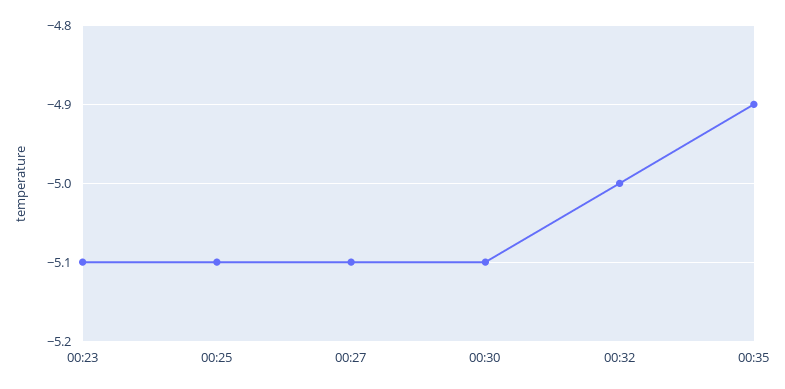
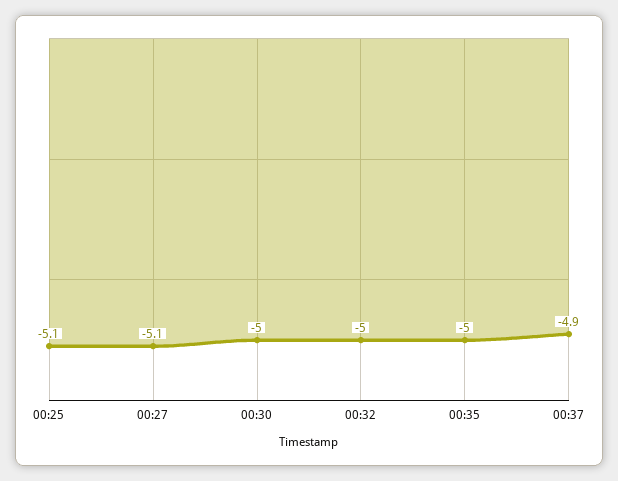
00:23: -5.1 -> none
00:30: -5.1 -> -5
00:35: -4.9 -> -5
00:37: none -> -4.9

